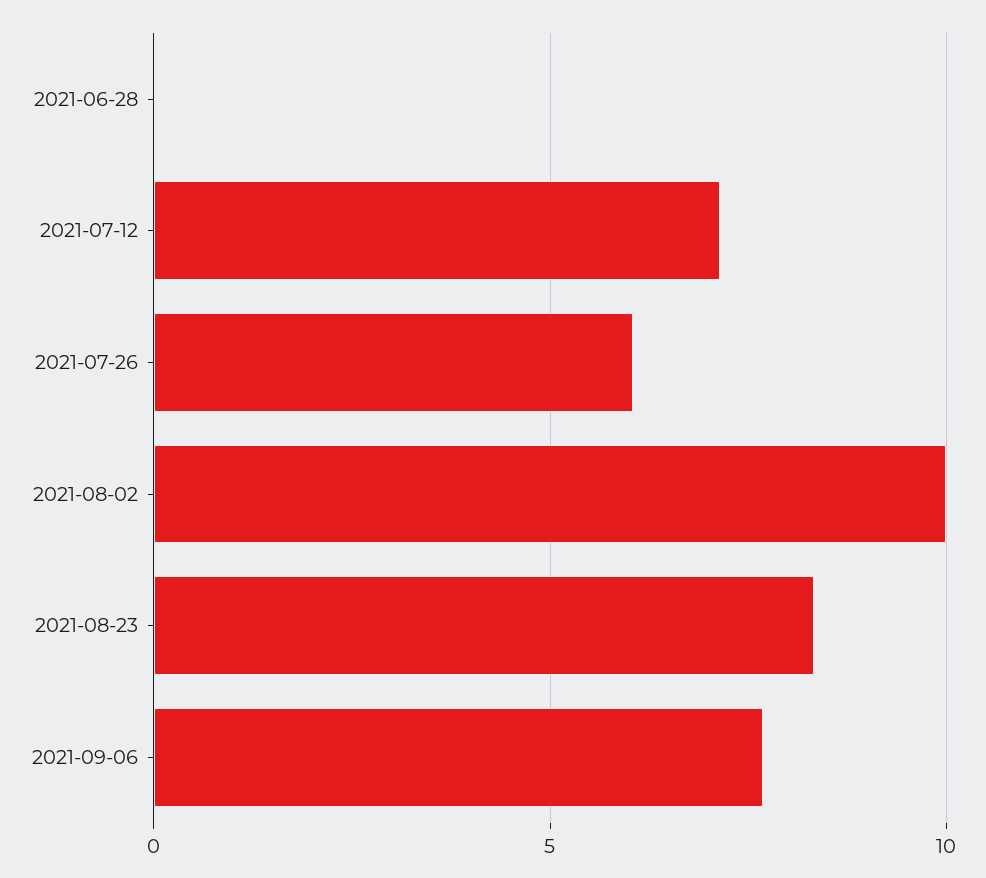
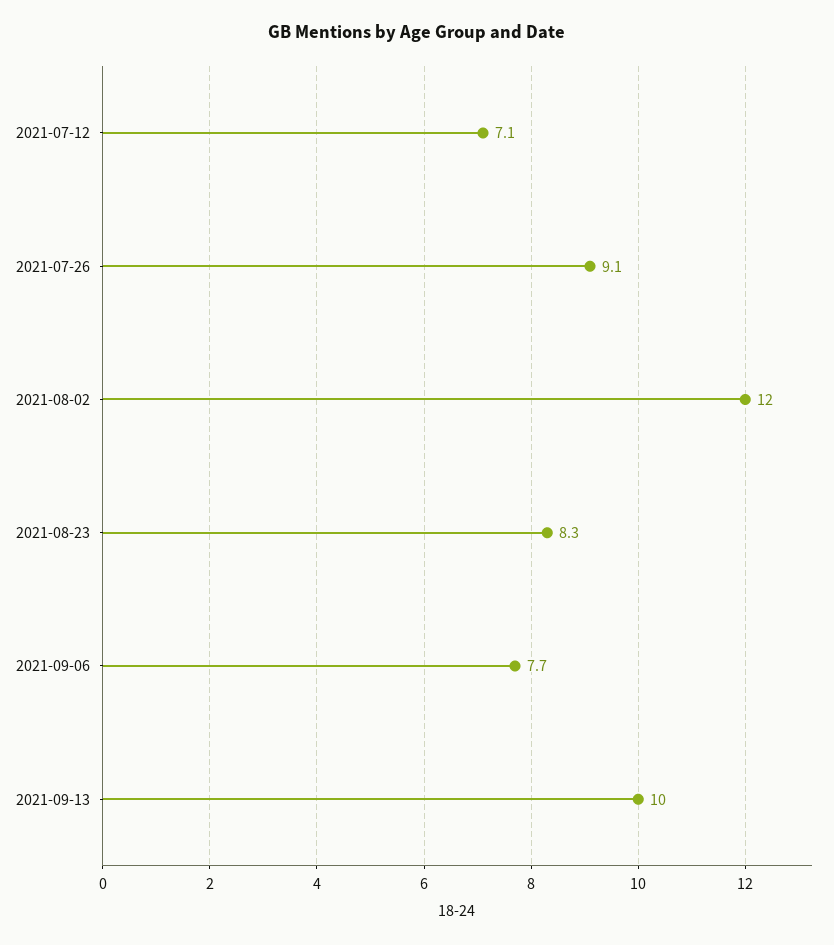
2021-06-28: 0 -> none
2021-07-26: 6 -> 9.1
2021-08-02: 10 -> 12
2021-09-13: none -> 10

